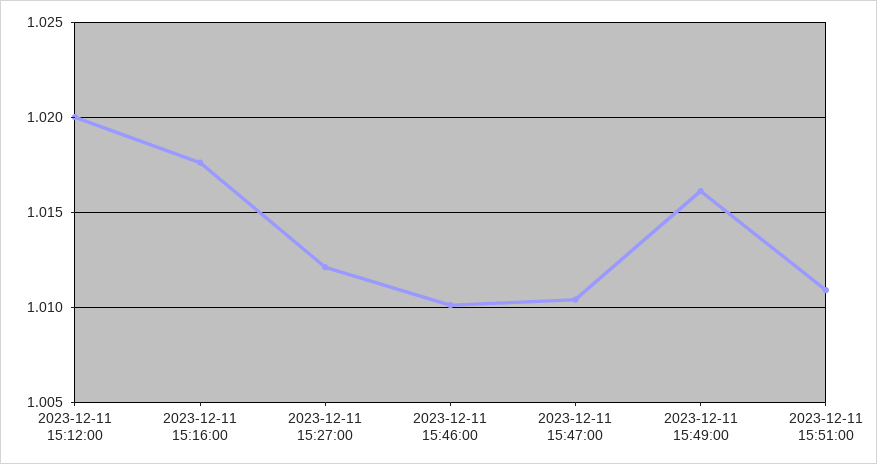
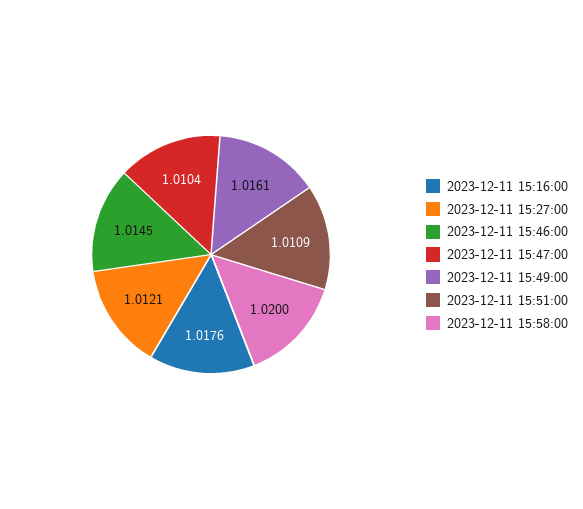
2023-12-11 15:12:00: 1.02 -> none
2023-12-11 15:46:00: 1.01 -> 1.0145
2023-12-11 15:58:00: none -> 1.02

